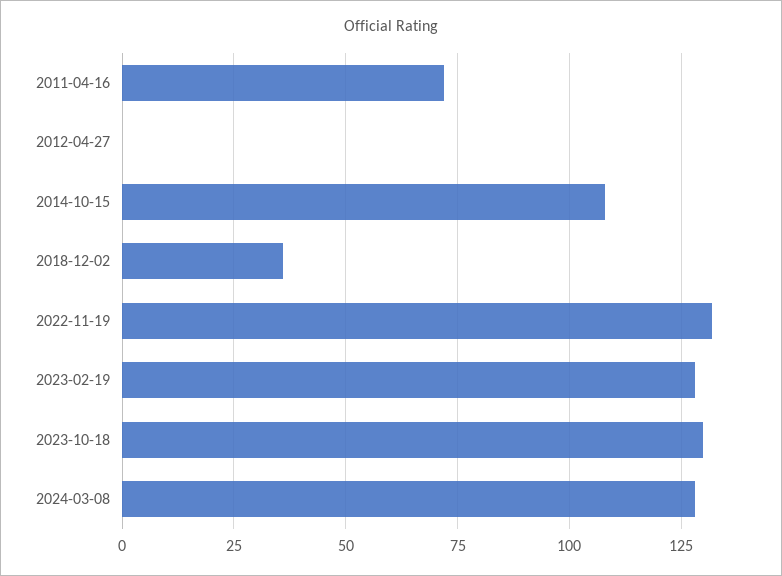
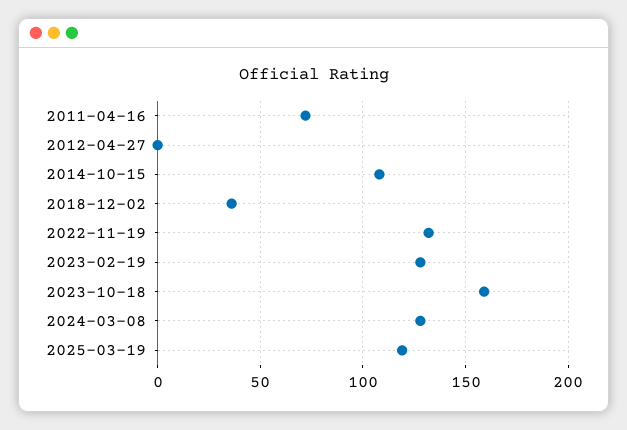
2023-10-18: 130 -> 160
2025-03-19: none -> 120

